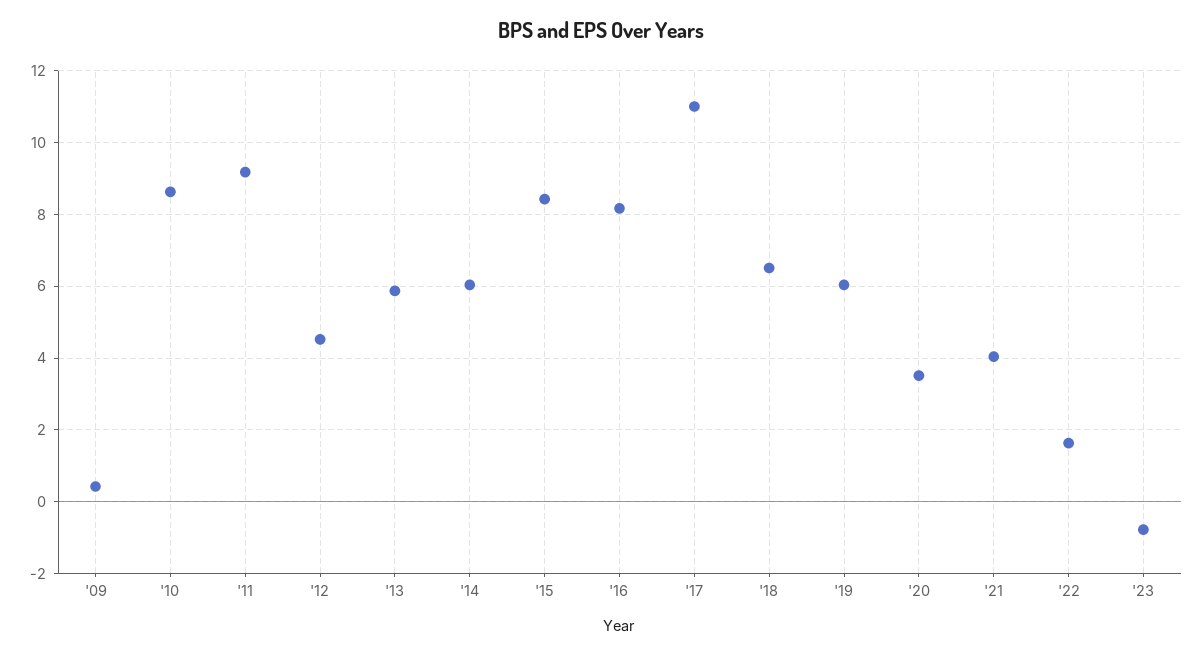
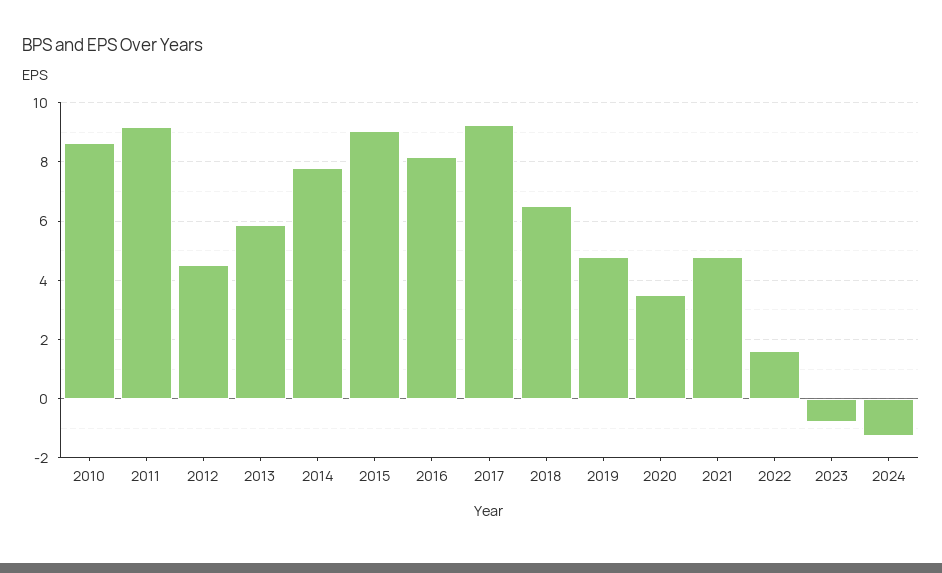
'09: 0.4 -> none
'14: 6 -> 7.75
'15: 8.4 -> 9
'17: 11 -> 9.25
'19: 6 -> 4.75
'21: 4 -> 4.75
2024: none -> -1.25

